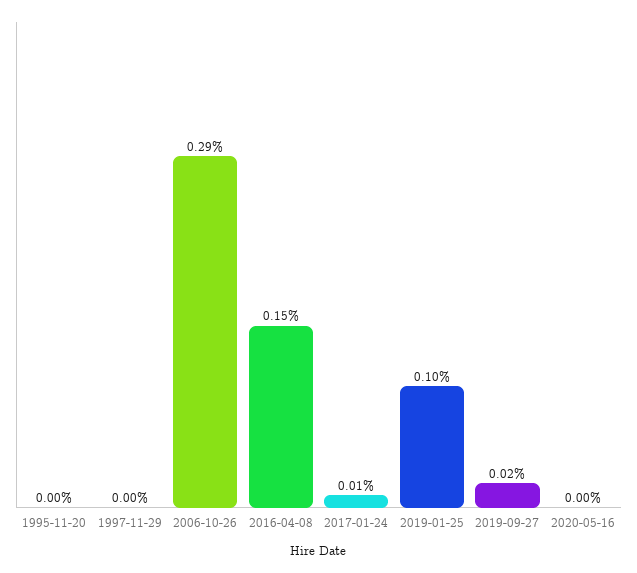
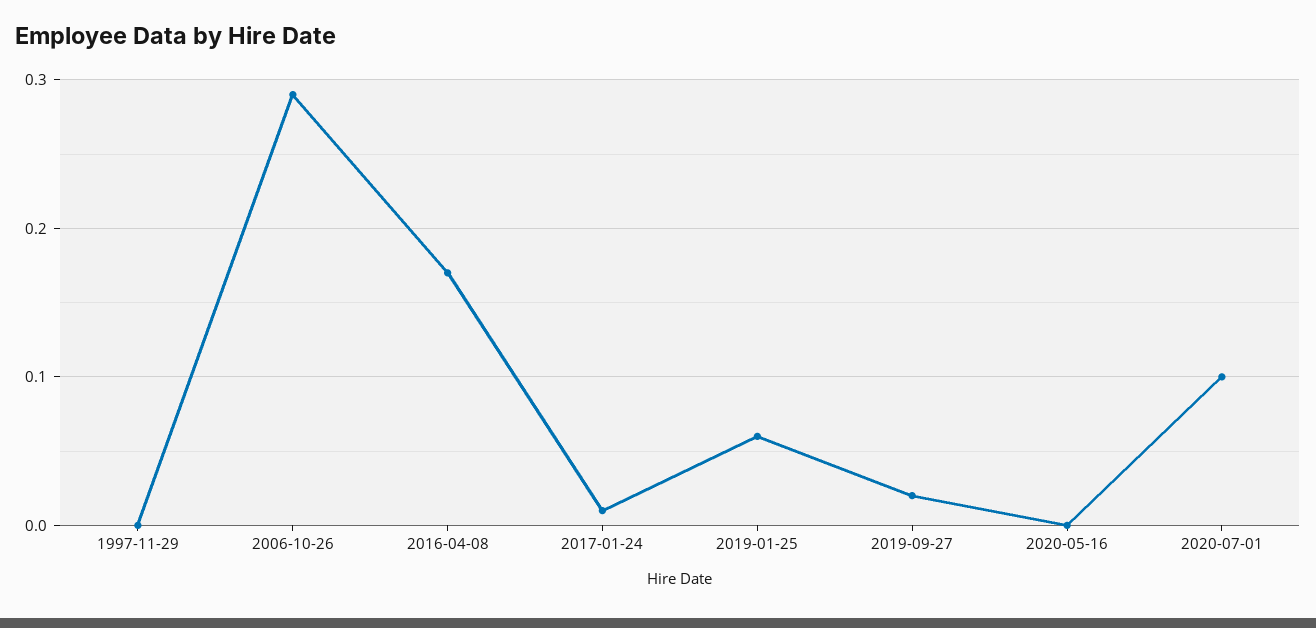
1995-11-20: 0 -> none
2016-04-08: 0.15 -> 0.17
2019-01-25: 0.1 -> 0.06
2020-07-01: none -> 0.1

